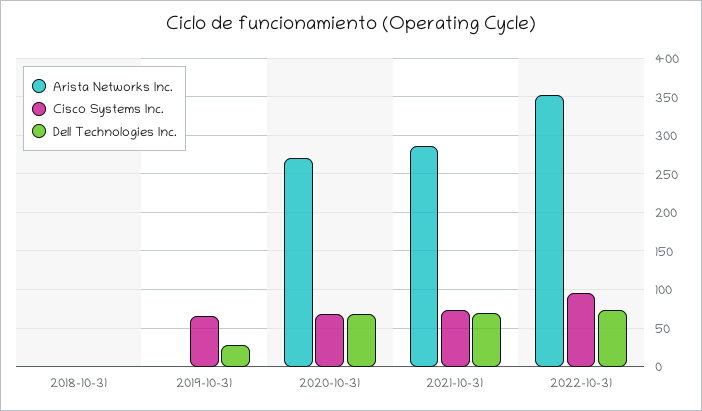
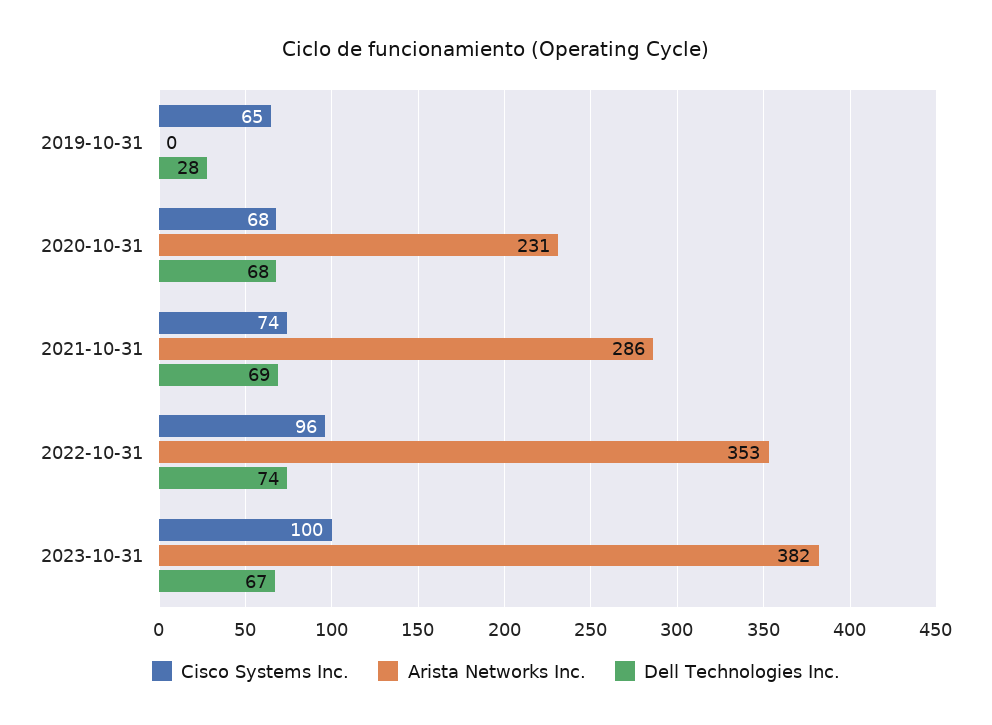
Arista Networks Inc., 2018-10-31: 0 -> none
Cisco Systems Inc., 2018-10-31: 0 -> none
Dell Technologies Inc., 2018-10-31: 0 -> none
Arista Networks Inc., 2020-10-31: 270 -> 231
Cisco Systems Inc., 2023-10-31: none -> 100
Arista Networks Inc., 2023-10-31: none -> 382
Dell Technologies Inc., 2023-10-31: none -> 67

